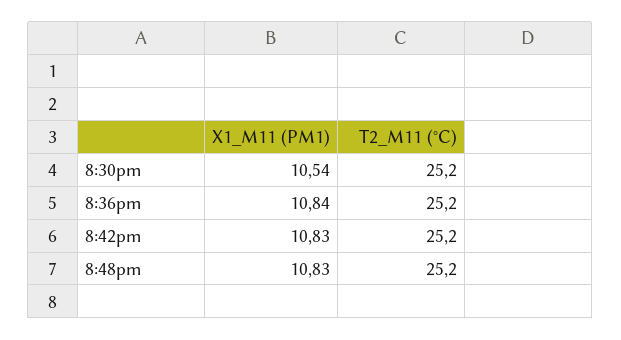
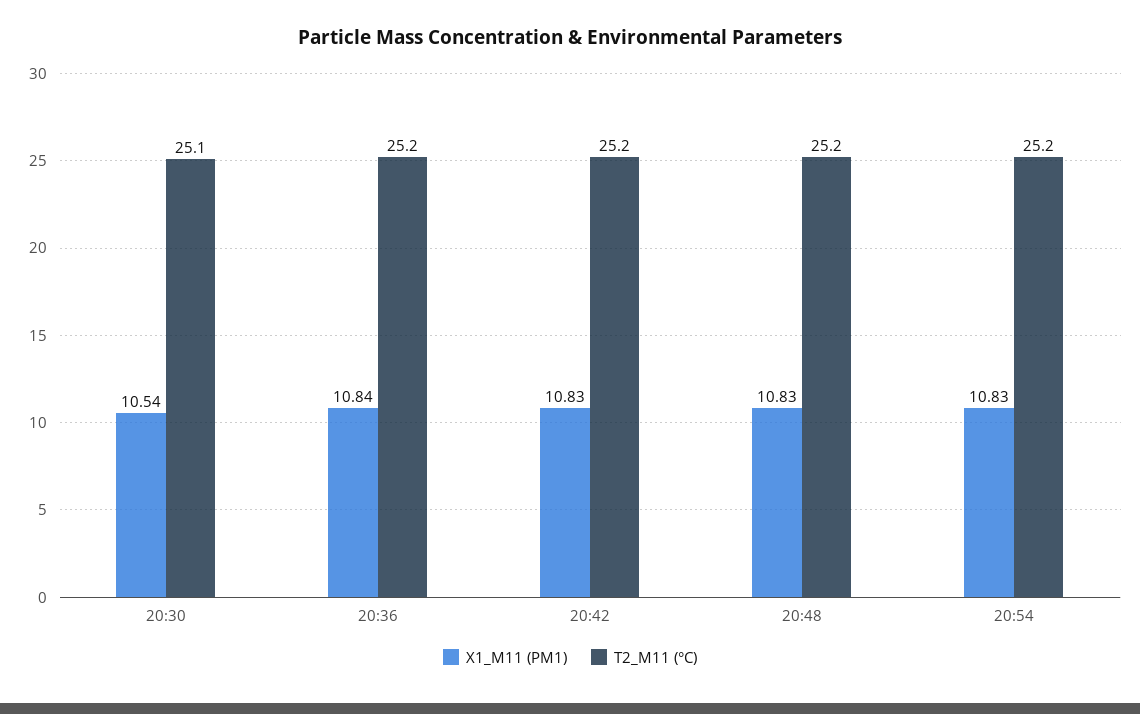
T2_M11 (°C), 8:30pm: 25.2 -> 25.1
X1_M11 (PM1), 20:54: none -> 10.83
T2_M11 (°C), 20:54: none -> 25.2

